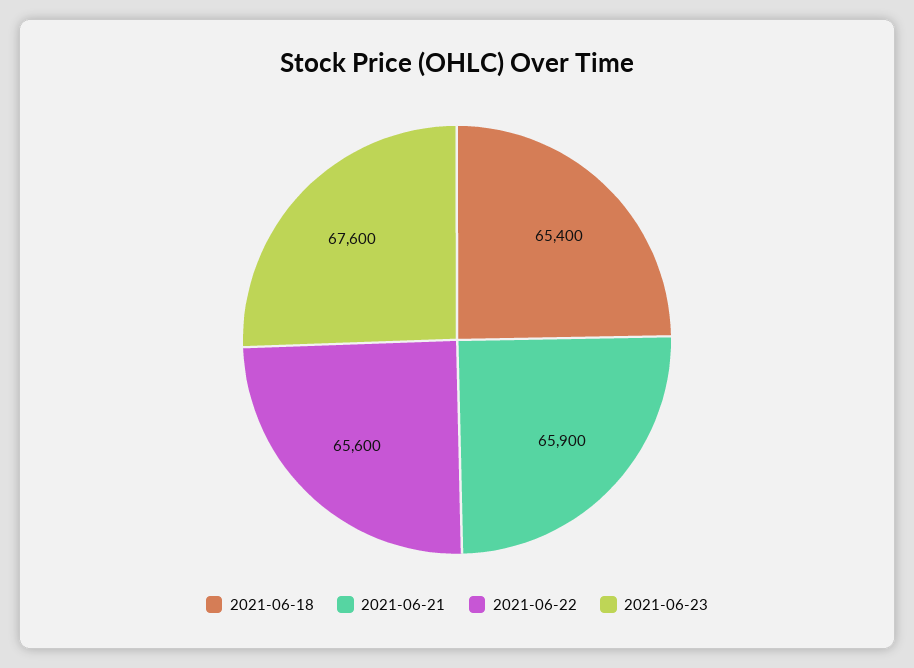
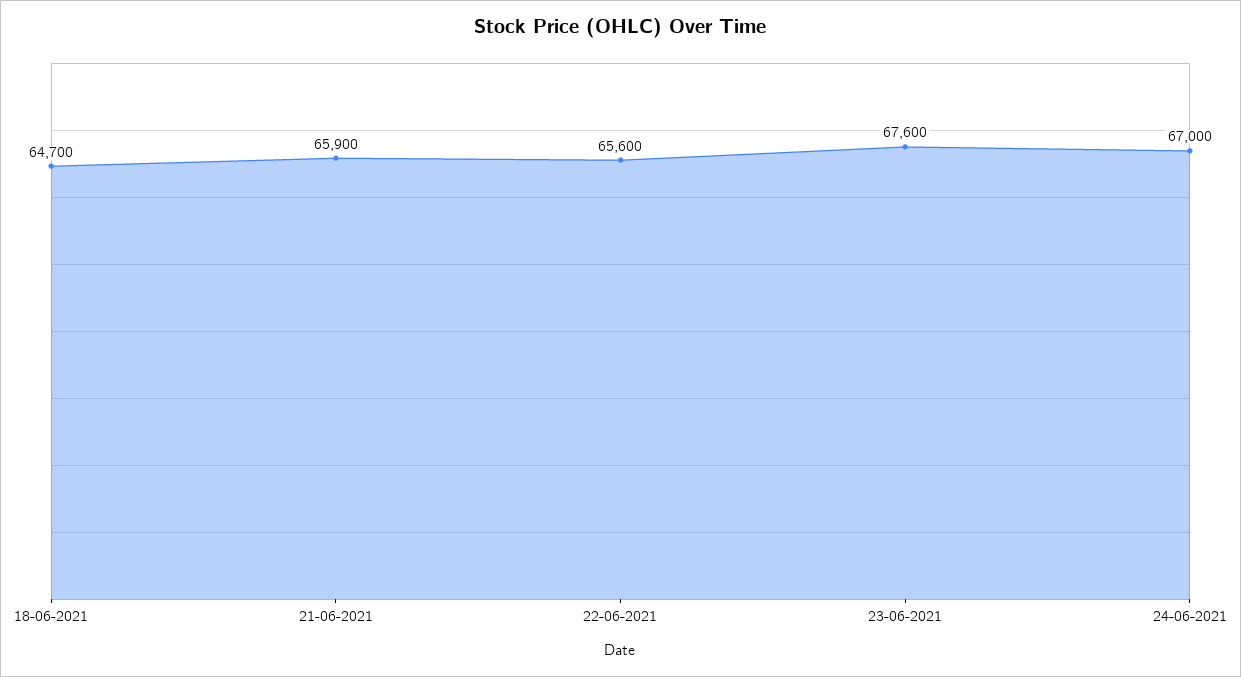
2021-06-18: 65400 -> 64700
24-06-2021: none -> 67000

